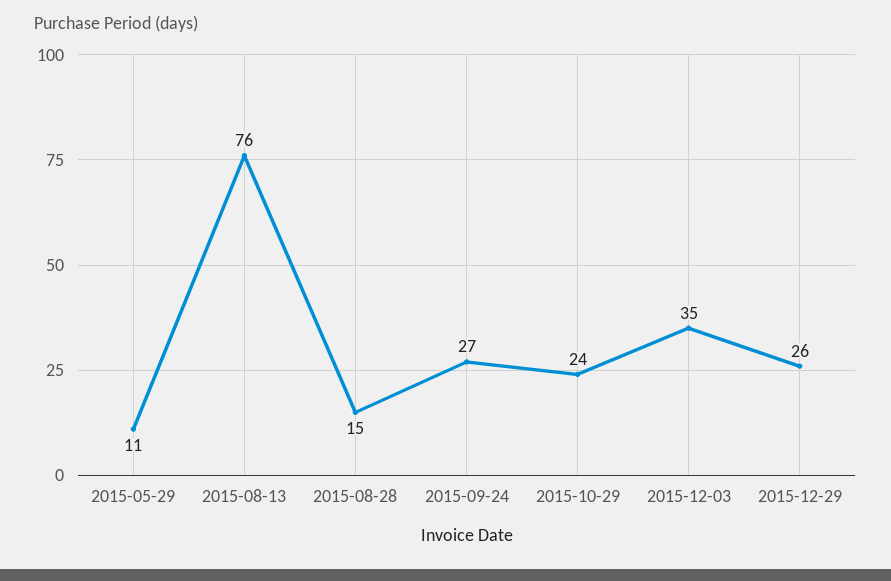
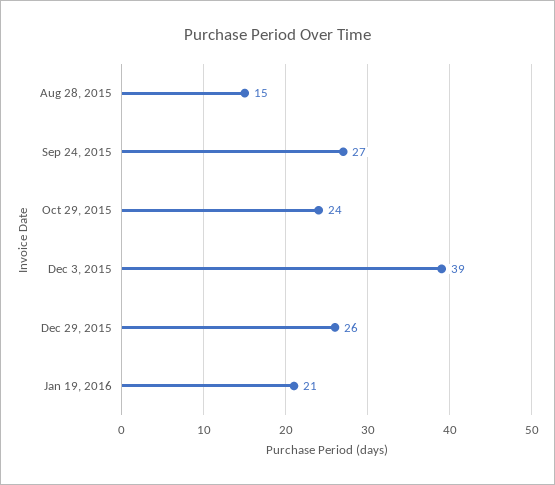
2015-05-29: 11 -> none
2015-08-13: 76 -> none
2015-12-03: 35 -> 39
Jan 19, 2016: none -> 21

